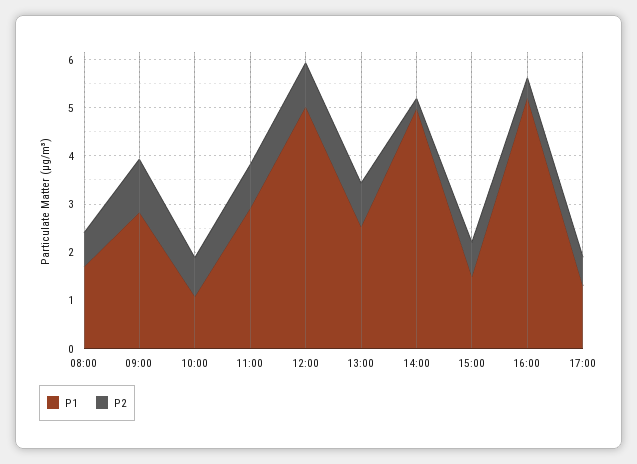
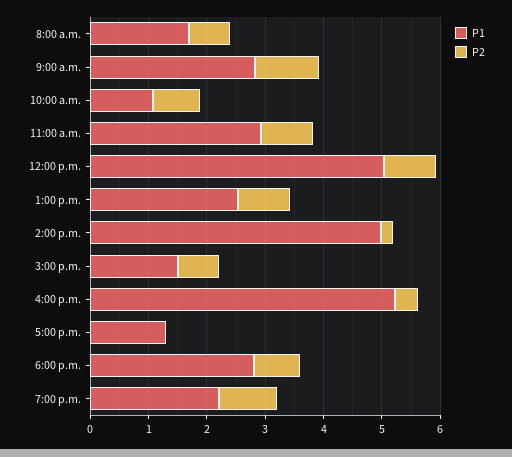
P2, 17:00: 0.6 -> 0
P1, 6:00 p.m.: none -> 2.8
P2, 6:00 p.m.: none -> 0.8
P1, 7:00 p.m.: none -> 2.2
P2, 7:00 p.m.: none -> 1

